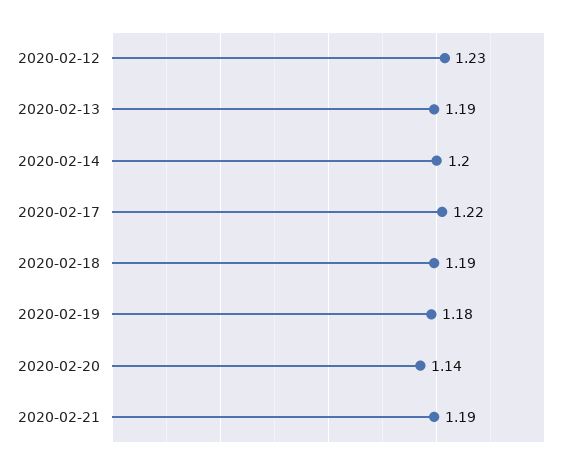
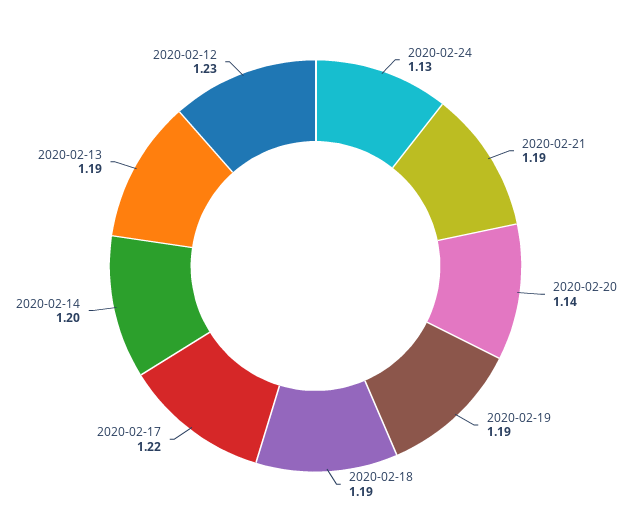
2020-02-19: 1.18 -> 1.19
2020-02-24: none -> 1.13

